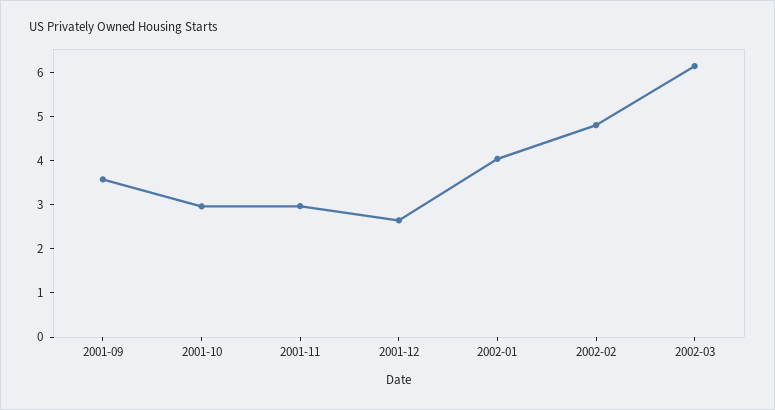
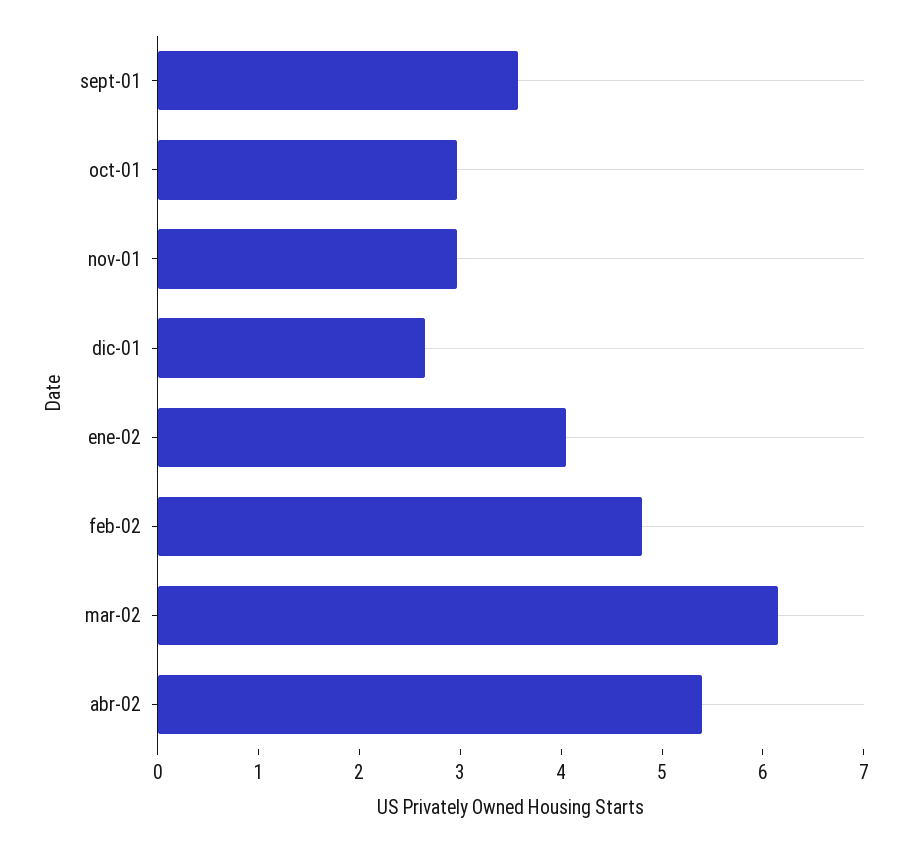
abr-02: none -> 5.4

